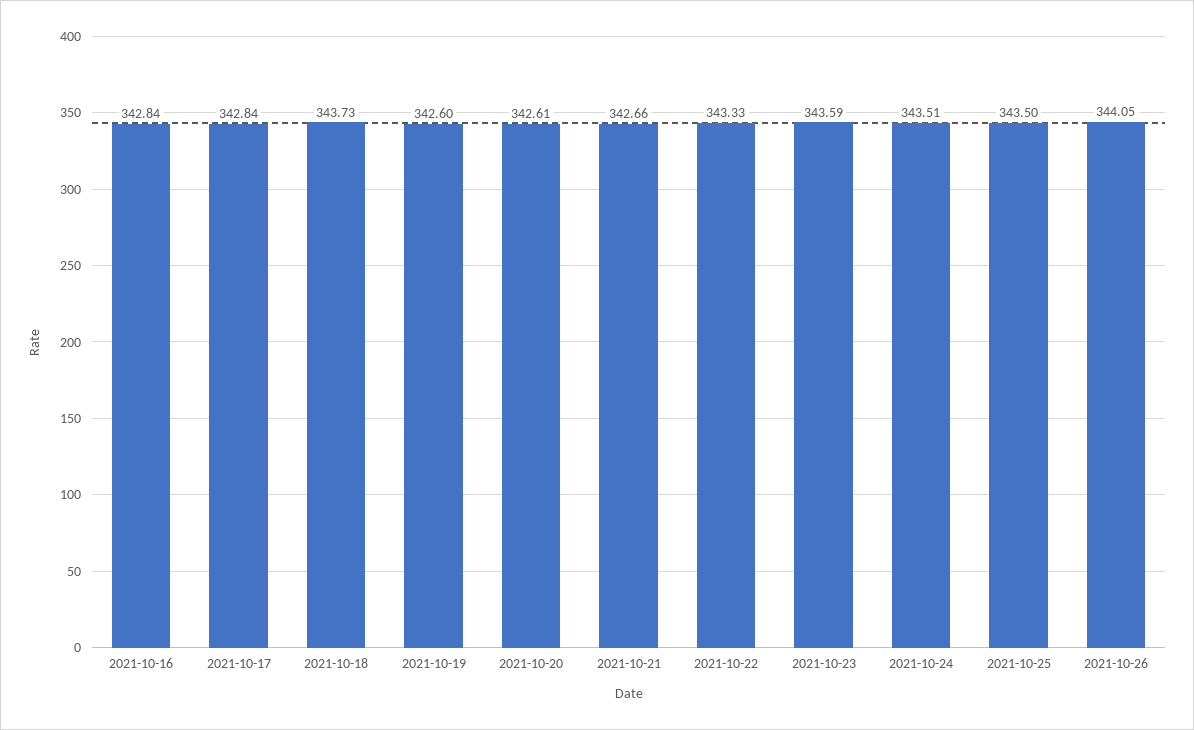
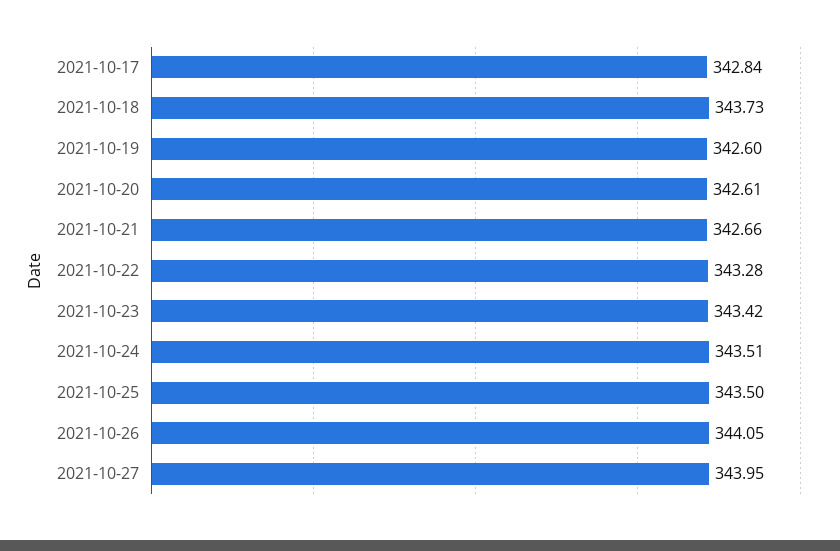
2021-10-16: 342.84 -> none
2021-10-22: 343.33 -> 343.28
2021-10-23: 343.59 -> 343.42
2021-10-27: none -> 343.95

